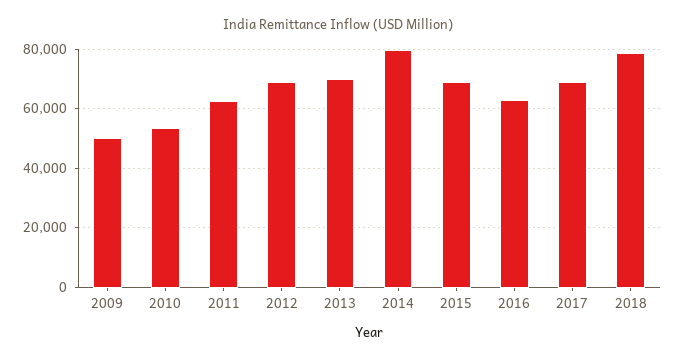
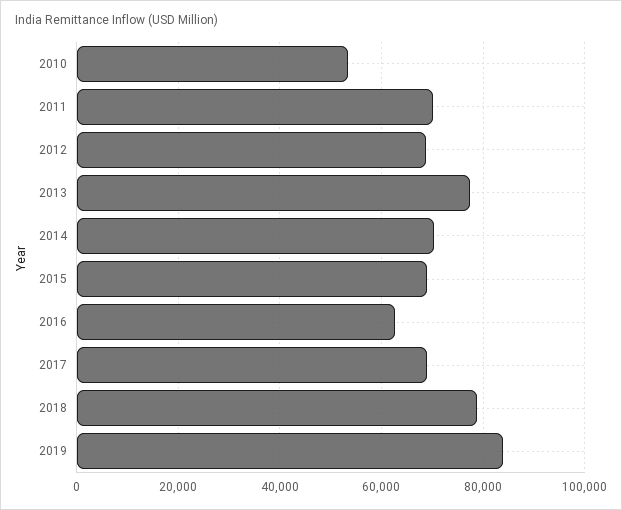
2009: 50000 -> none
2011: 62500 -> 70000
2013: 70000 -> 78000
2014: 80000 -> 70000
2019: none -> 84000

